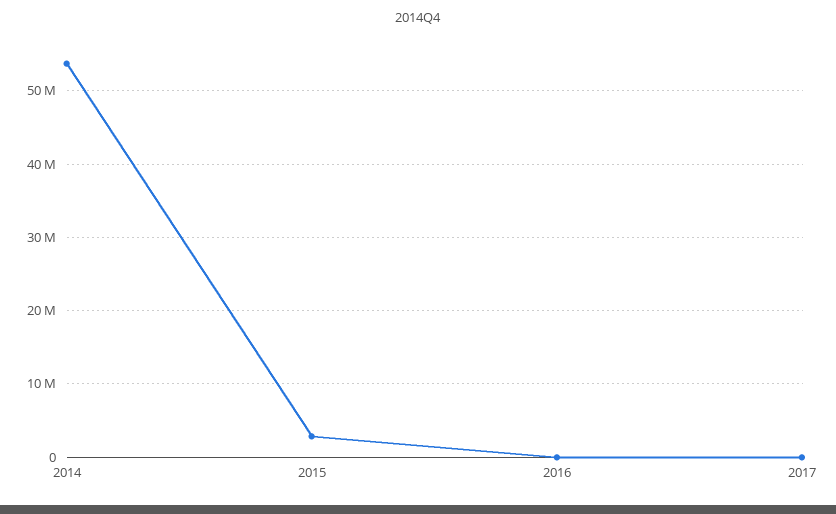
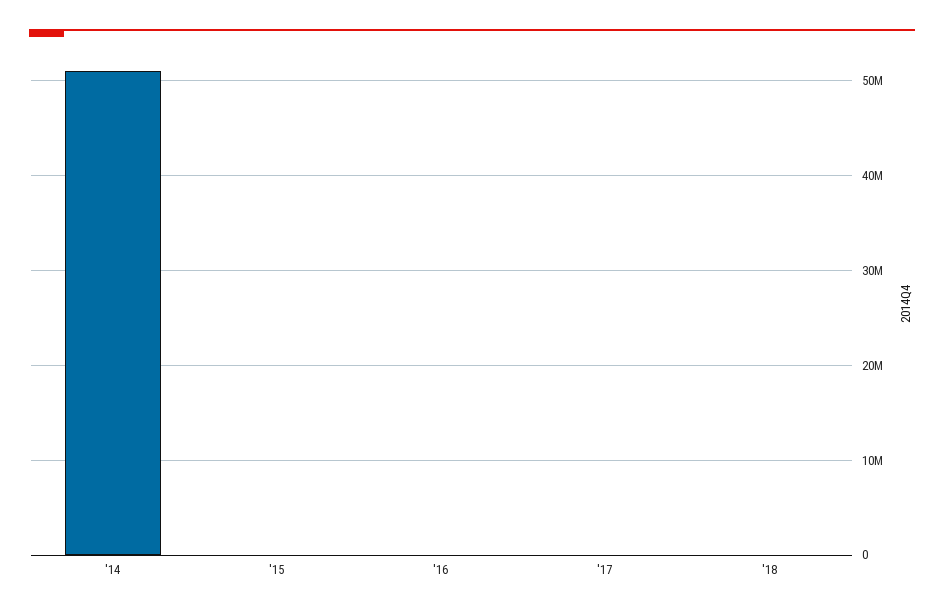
2014: 54000000 -> 51000000
2015: 3000000 -> 0
'18: none -> 0

